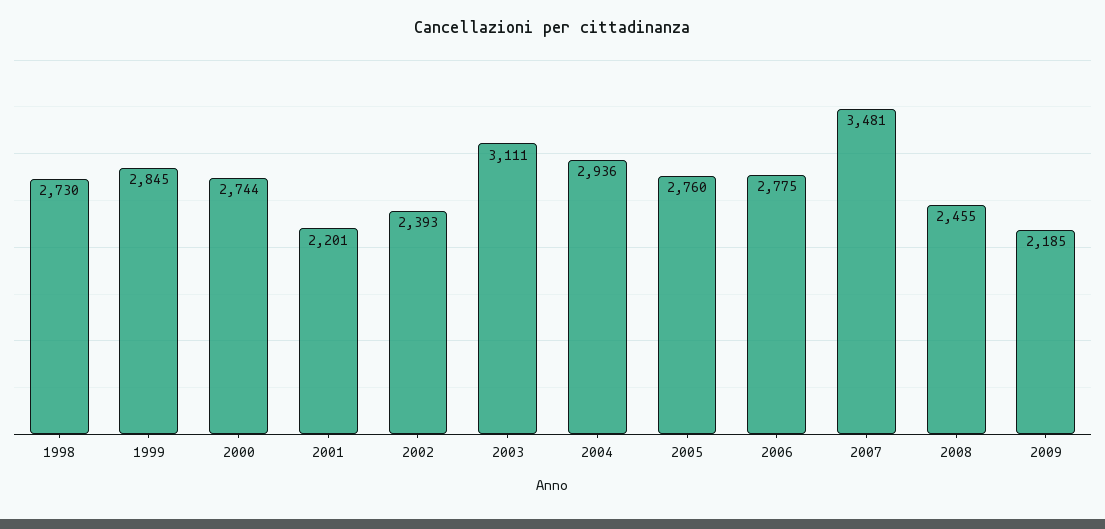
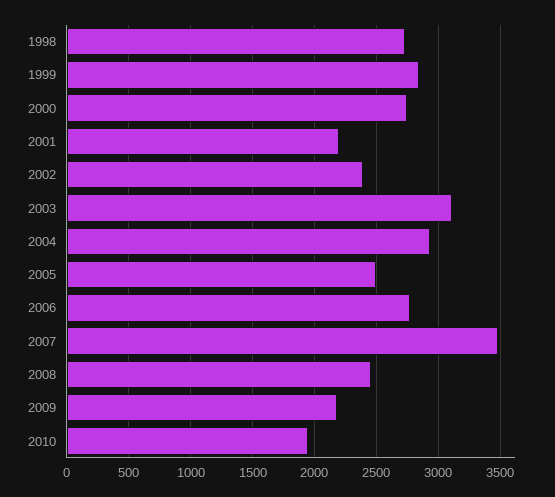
2005: 2760 -> 2500
2010: none -> 1950

